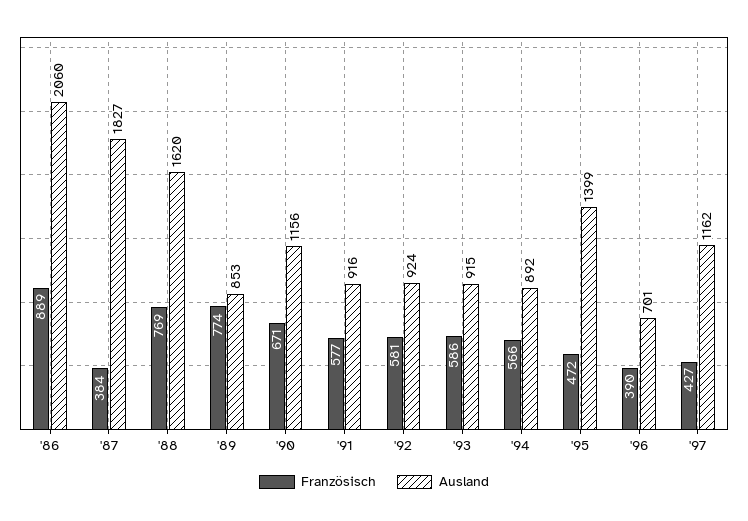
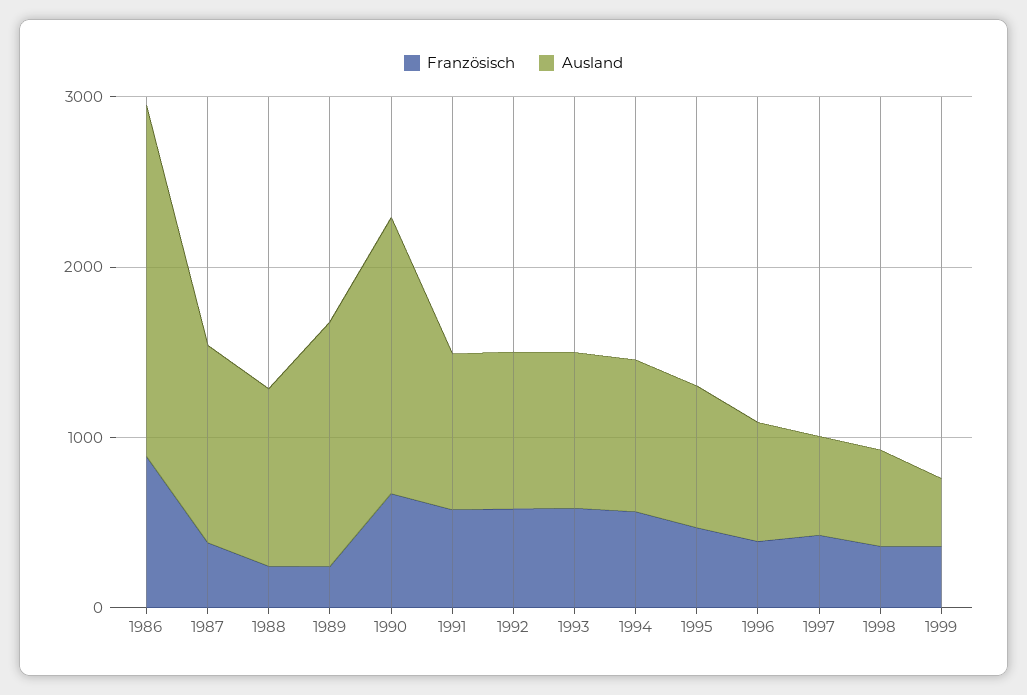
Ausland, '87: 1827 -> 1200
Französisch, '88: 769 -> 200
Ausland, '88: 1620 -> 1000
Französisch, '89: 774 -> 200
Ausland, '89: 853 -> 1400
Ausland, '90: 1156 -> 1600
Ausland, '95: 1399 -> 800
Ausland, '97: 1162 -> 600
Französisch, 1998: none -> 400
Ausland, 1998: none -> 600
Französisch, 1999: none -> 400
Ausland, 1999: none -> 400

